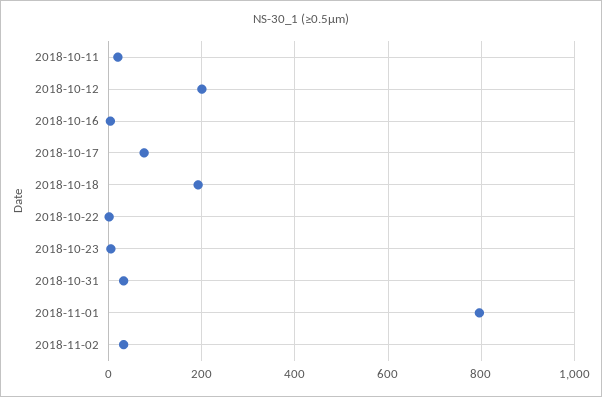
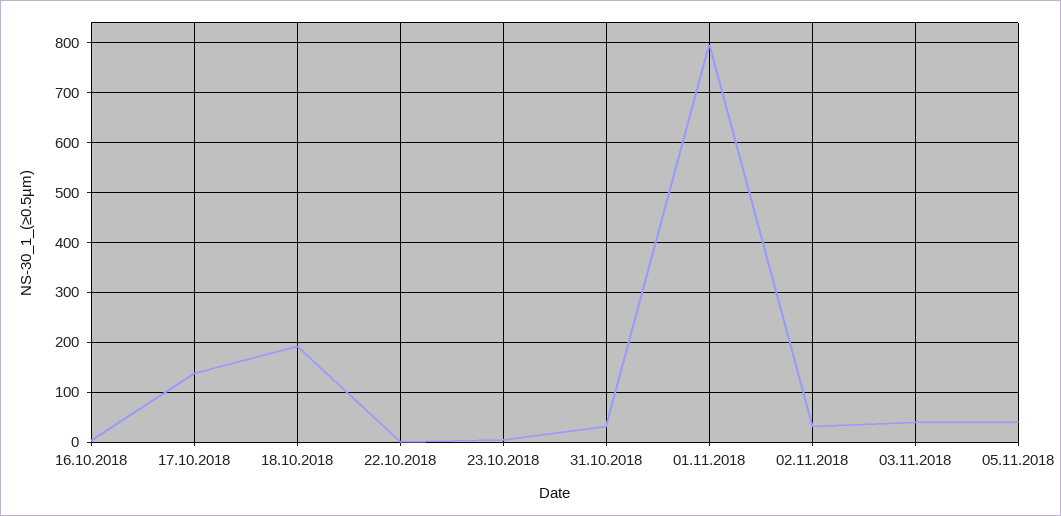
2018-10-11: 20 -> none
2018-10-12: 200 -> none
2018-10-17: 80 -> 140
03.11.2018: none -> 40
05.11.2018: none -> 40

